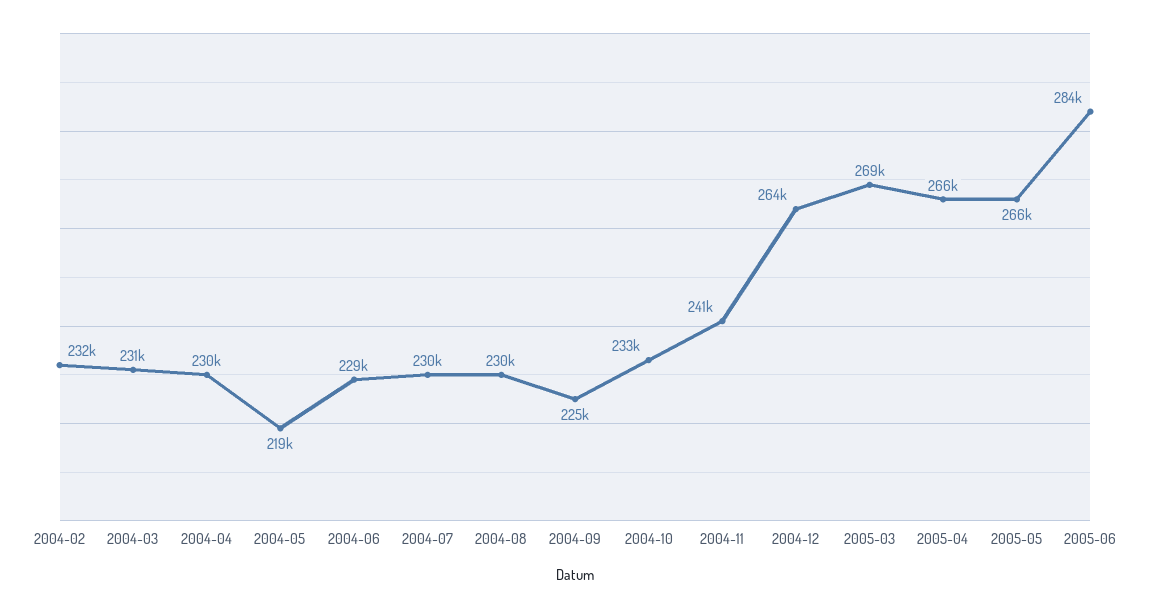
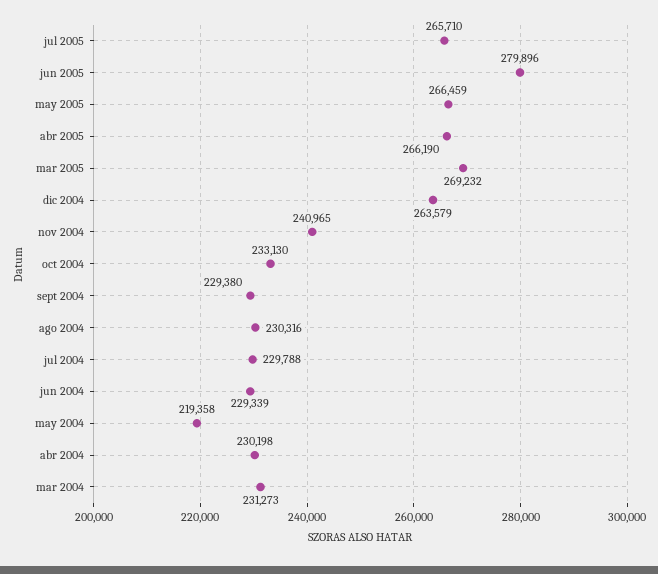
2004-02: 232000 -> none
2004-09: 225000 -> 229380
2005-06: 284000 -> 279896
jul 2005: none -> 265710

